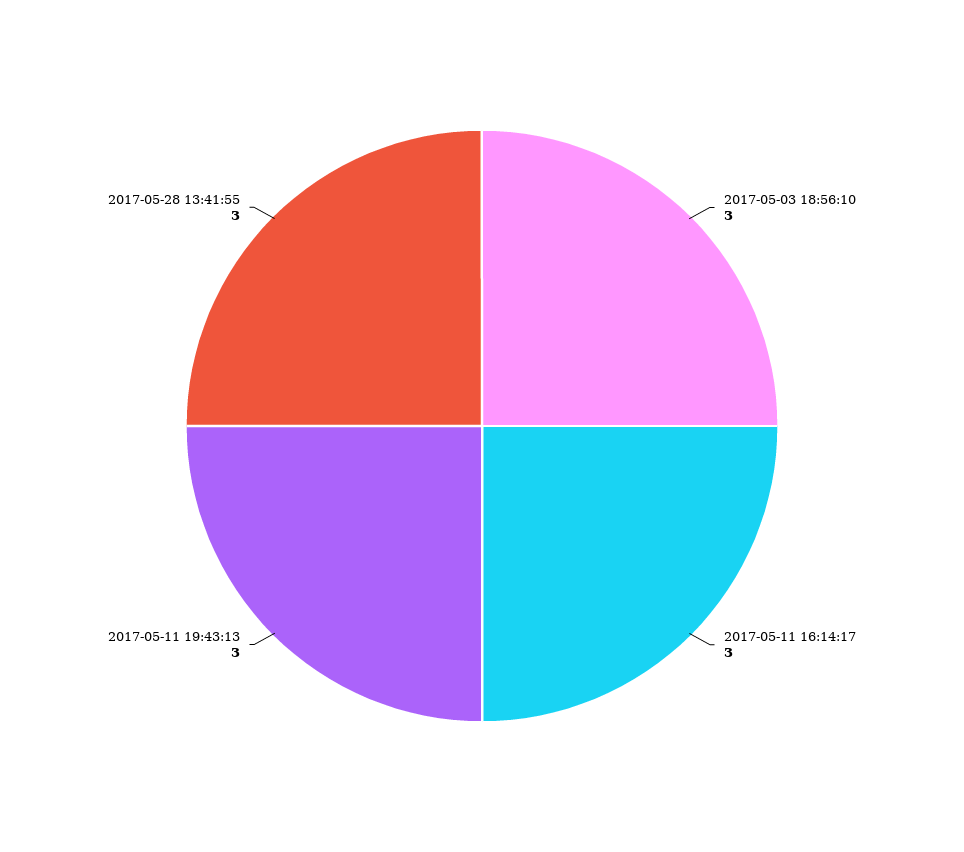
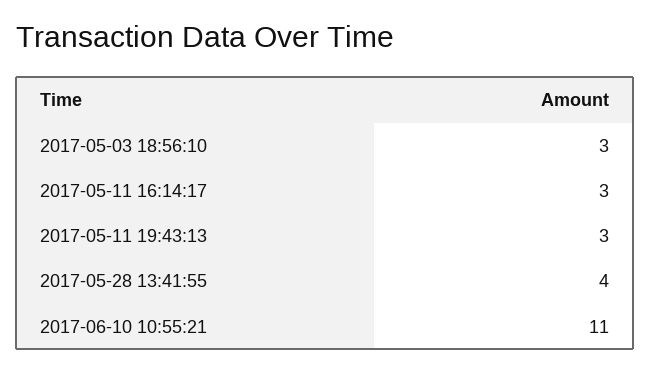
2017-05-28 13:41:55: 3 -> 4
2017-06-10 10:55:21: none -> 11

